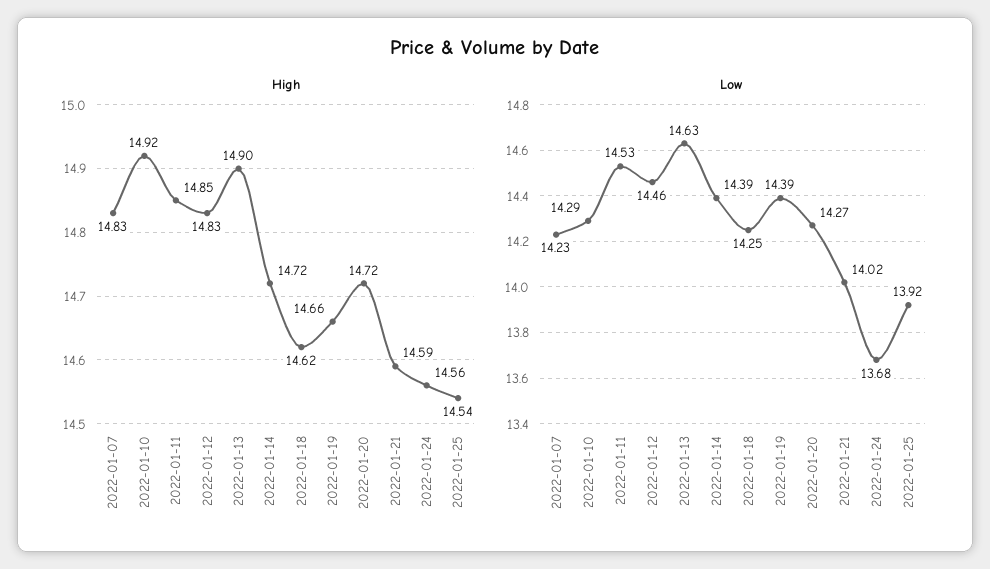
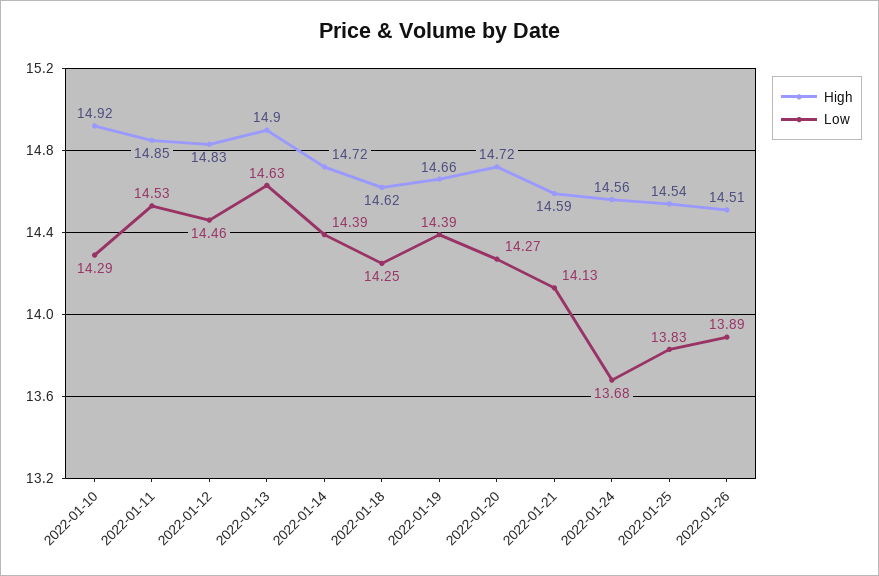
High, 2022-01-07: 14.83 -> none
Low, 2022-01-07: 14.23 -> none
Low, 2022-01-21: 14.02 -> 14.13
Low, 2022-01-25: 13.92 -> 13.83
High, 2022-01-26: none -> 14.51
Low, 2022-01-26: none -> 13.89

